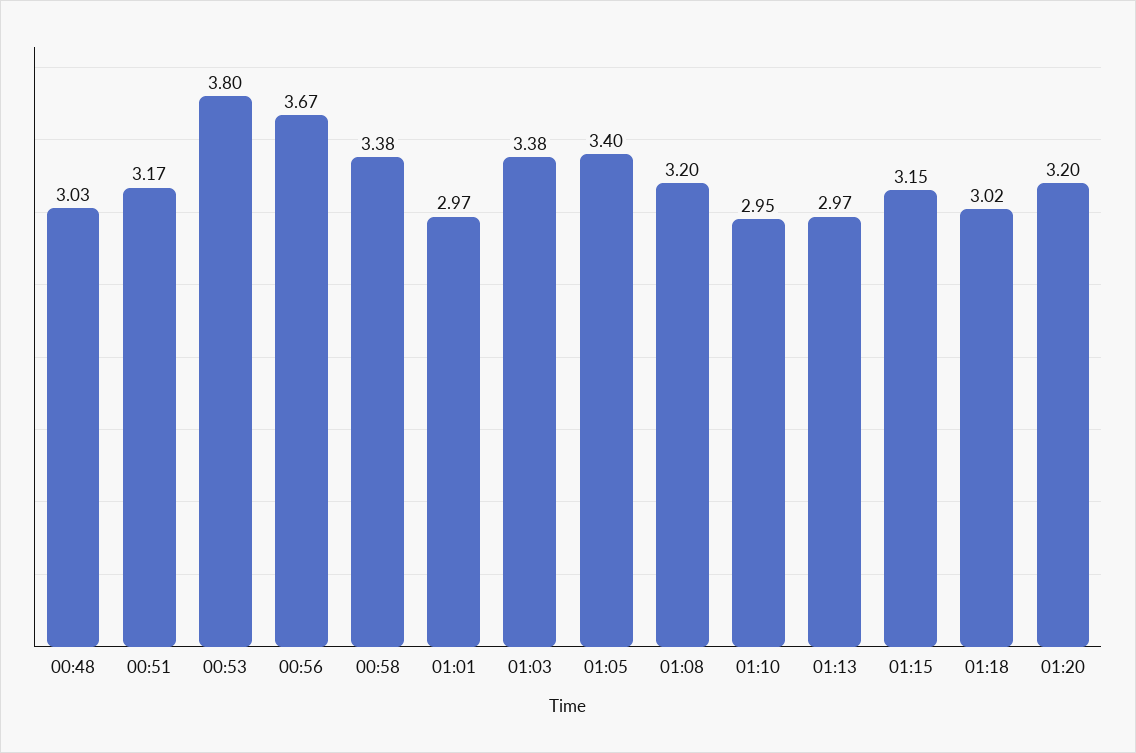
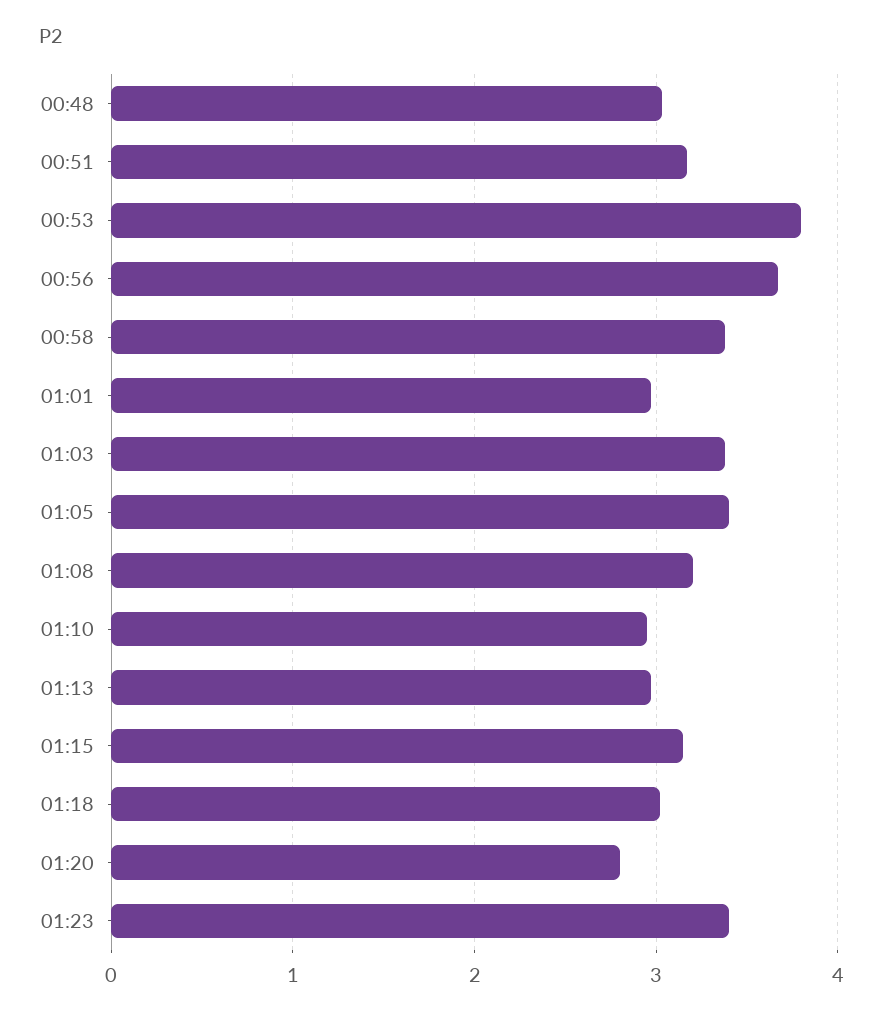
01:20: 3.2 -> 2.8
01:23: none -> 3.4

